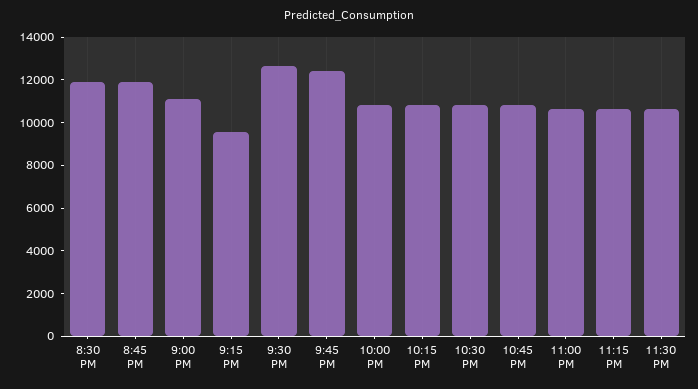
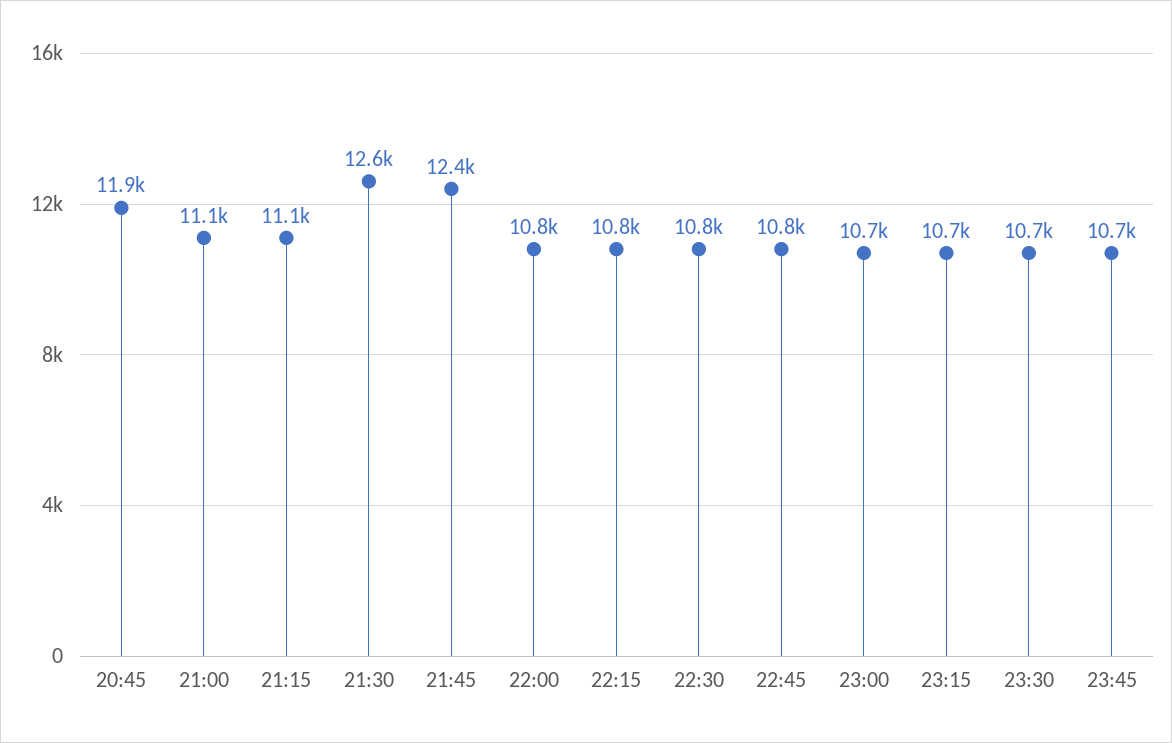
8:30 PM: 12000 -> none
9:15 PM: 9500 -> 11100
23:45: none -> 10700

